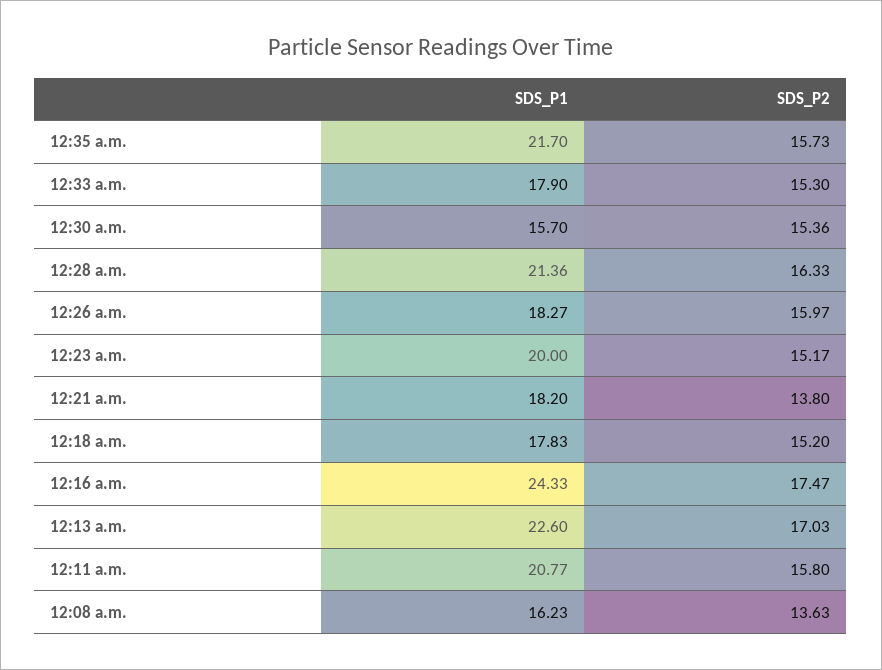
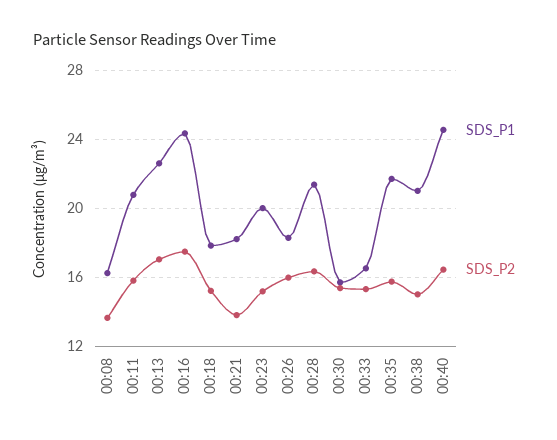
SDS_P1, 12:33 a.m.: 17.9 -> 16.5
SDS_P1, 00:38: none -> 21
SDS_P2, 00:38: none -> 15
SDS_P1, 00:40: none -> 24.5
SDS_P2, 00:40: none -> 16.5

